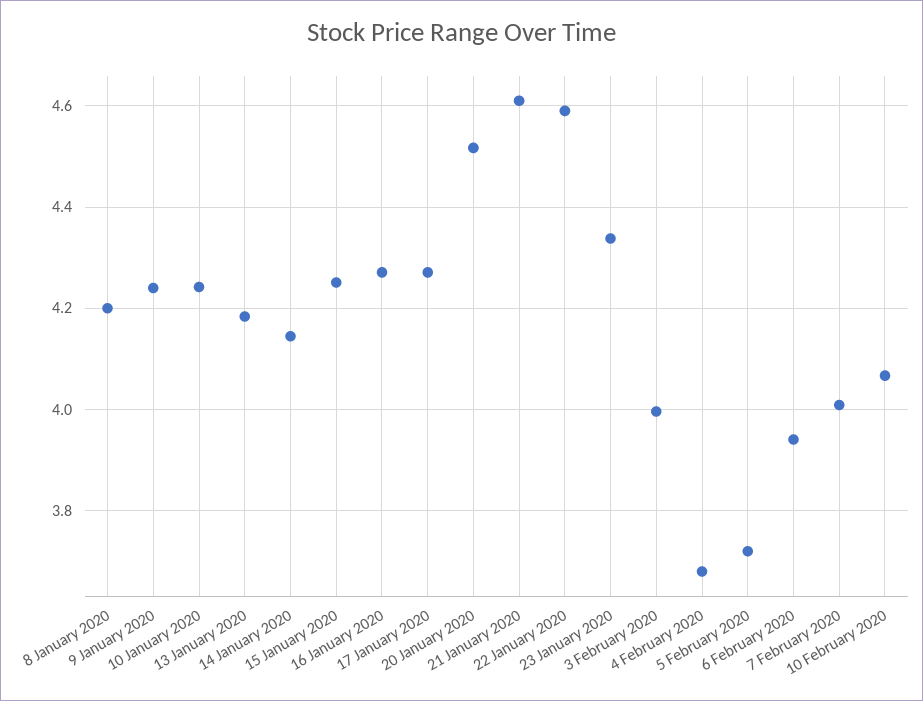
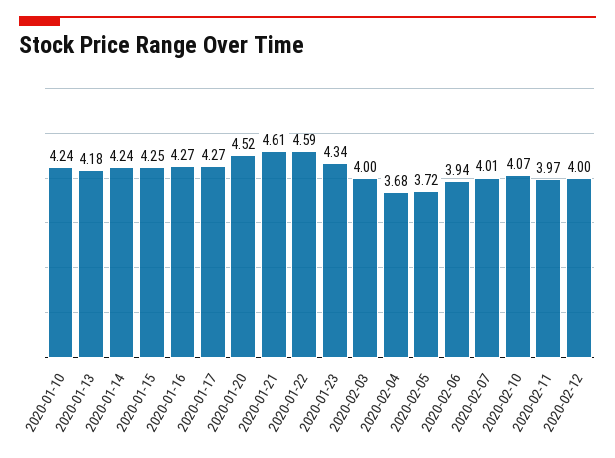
8 January 2020: 4.2 -> none
9 January 2020: 4.24 -> none
14 January 2020: 4.14 -> 4.24
2020-02-11: none -> 3.97
2020-02-12: none -> 4

